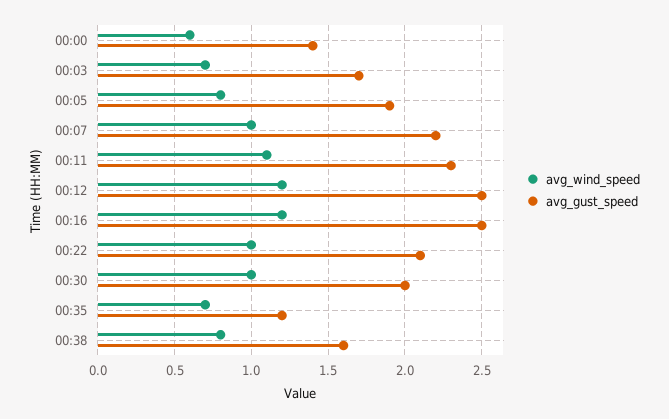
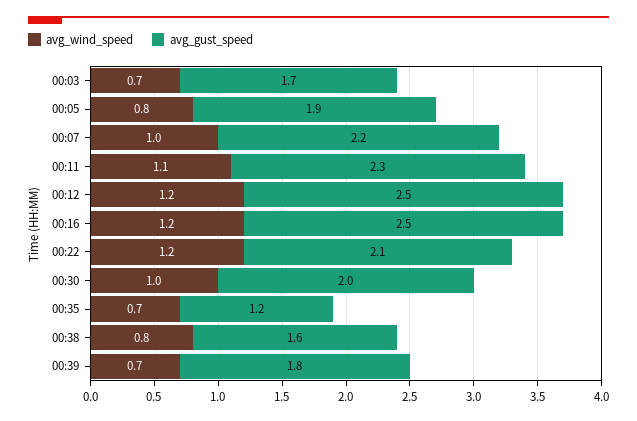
avg_wind_speed, 00:00: 0.6 -> none
avg_gust_speed, 00:00: 1.4 -> none
avg_wind_speed, 00:22: 1 -> 1.2
avg_wind_speed, 00:39: none -> 0.7
avg_gust_speed, 00:39: none -> 1.8

